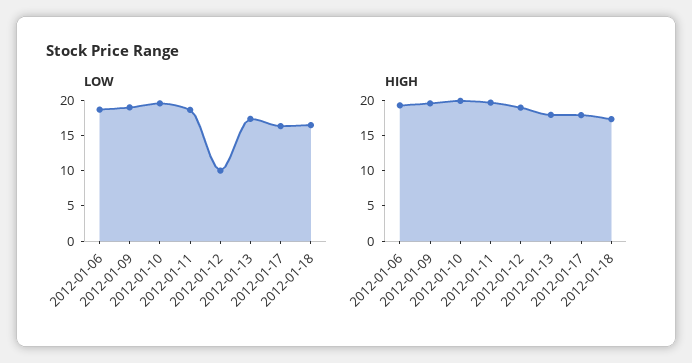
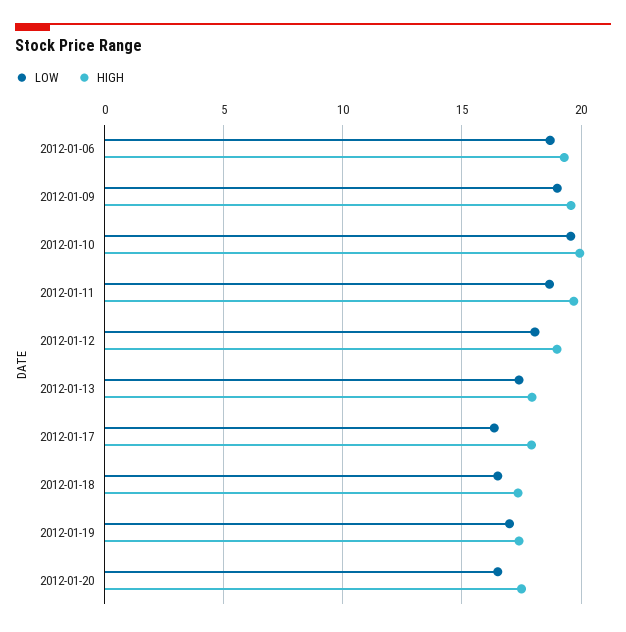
LOW, 2012-01-12: 10 -> 18
LOW, 2012-01-19: none -> 17
HIGH, 2012-01-19: none -> 17.5
LOW, 2012-01-20: none -> 16.5
HIGH, 2012-01-20: none -> 17.5

